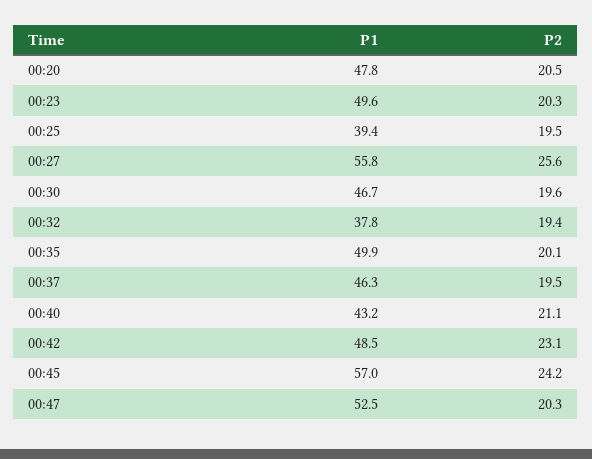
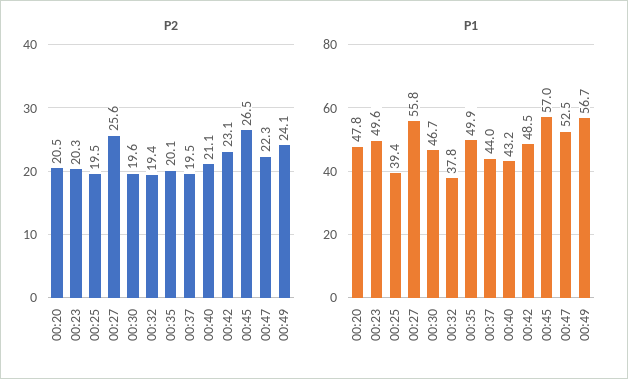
P1, 00:37: 46.3 -> 44
P2, 00:45: 24.2 -> 26.5
P2, 00:47: 20.3 -> 22.3
P2, 00:49: none -> 24.1
P1, 00:49: none -> 56.7

